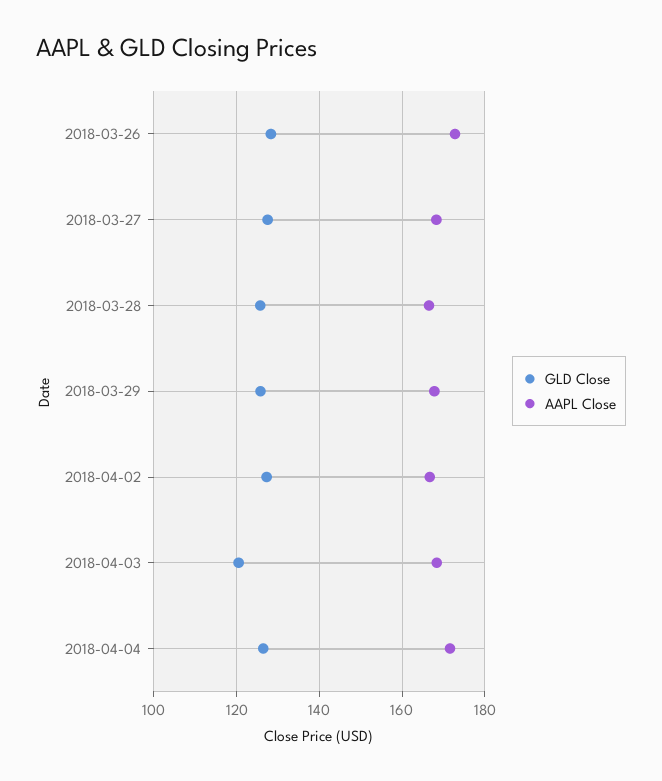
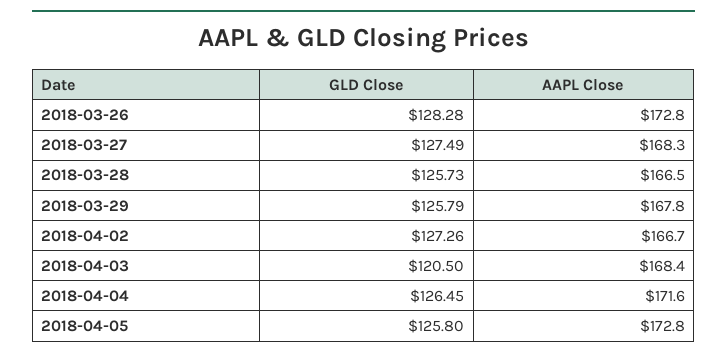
GLD Close, 2018-04-05: none -> 125.8
AAPL Close, 2018-04-05: none -> 172.8

